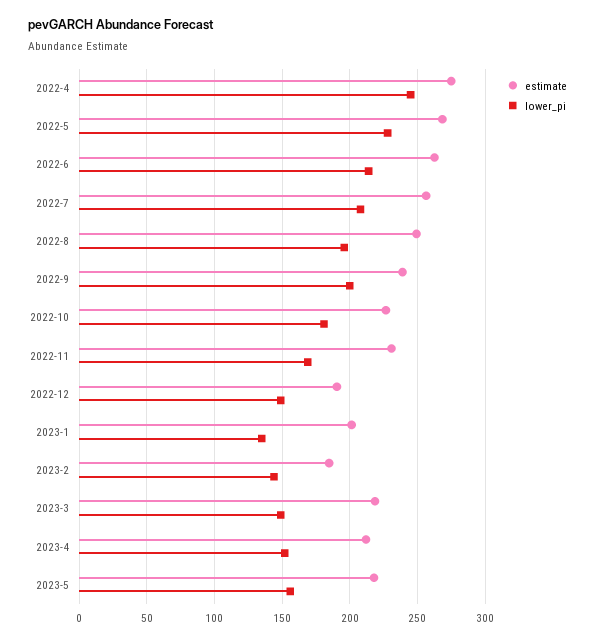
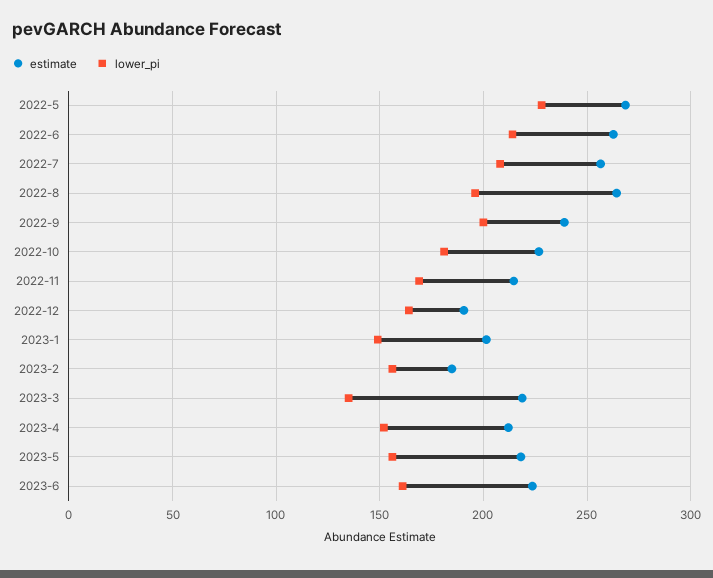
estimate, 2022-4: 275 -> none
lower_pi, 2022-4: 245 -> none
estimate, 2022-8: 250 -> 265
estimate, 2022-11: 230 -> 215
lower_pi, 2022-12: 150 -> 165
lower_pi, 2023-1: 135 -> 150
lower_pi, 2023-2: 145 -> 155
lower_pi, 2023-3: 150 -> 135
estimate, 2023-6: none -> 225
lower_pi, 2023-6: none -> 160

